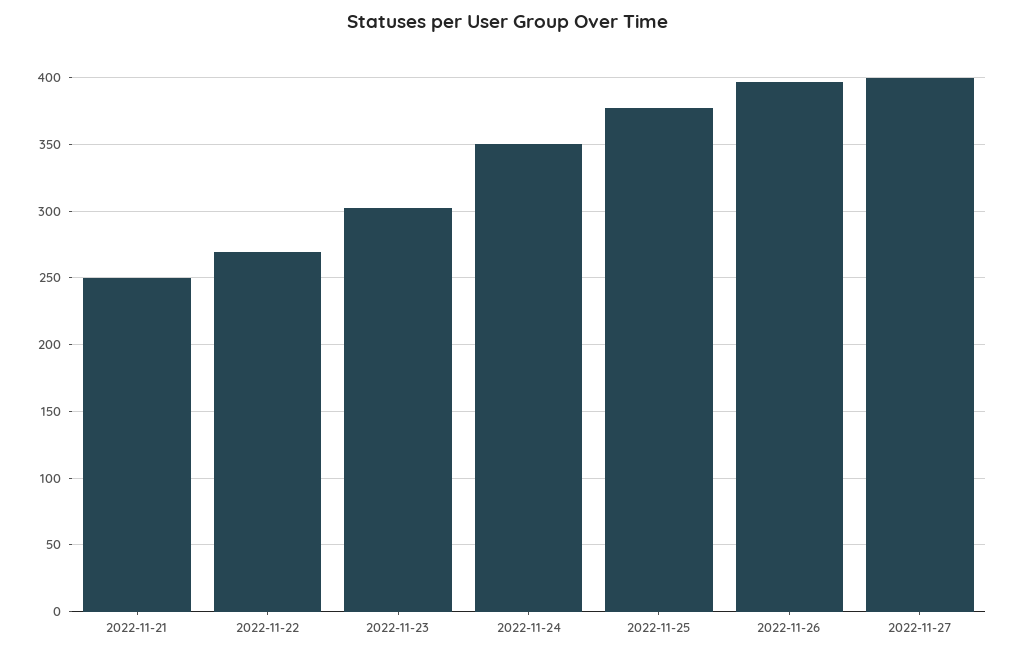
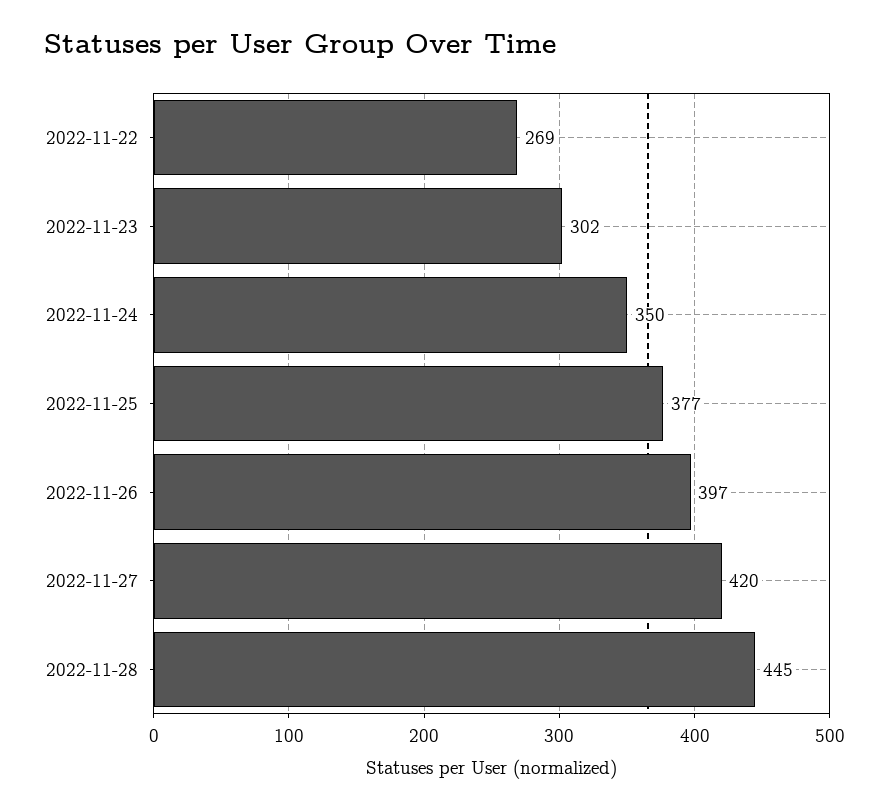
2022-11-21: 250 -> none
2022-11-27: 400 -> 420
2022-11-28: none -> 445

